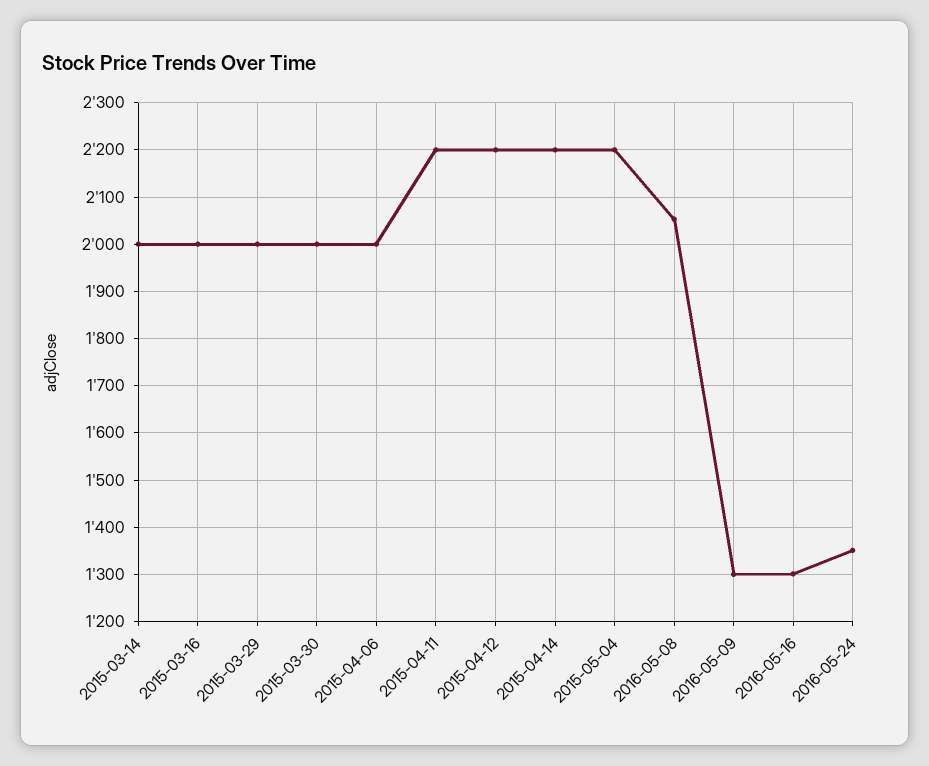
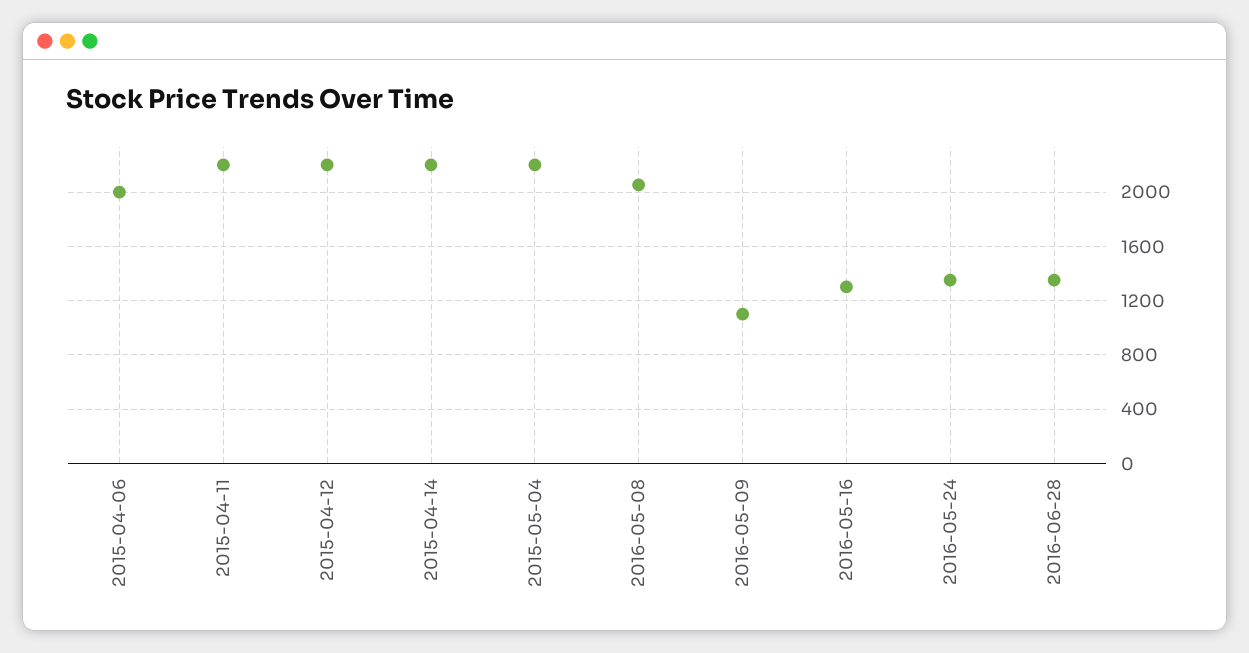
2015-03-14: 2000 -> none
2015-03-16: 2000 -> none
2015-03-29: 2000 -> none
2015-03-30: 2000 -> none
2016-05-09: 1300 -> 1100
2016-06-28: none -> 1350

